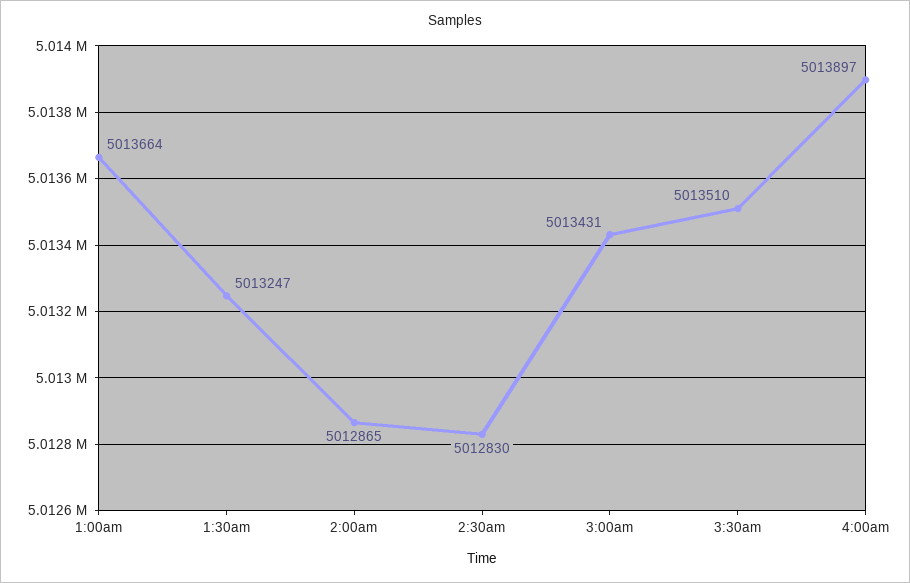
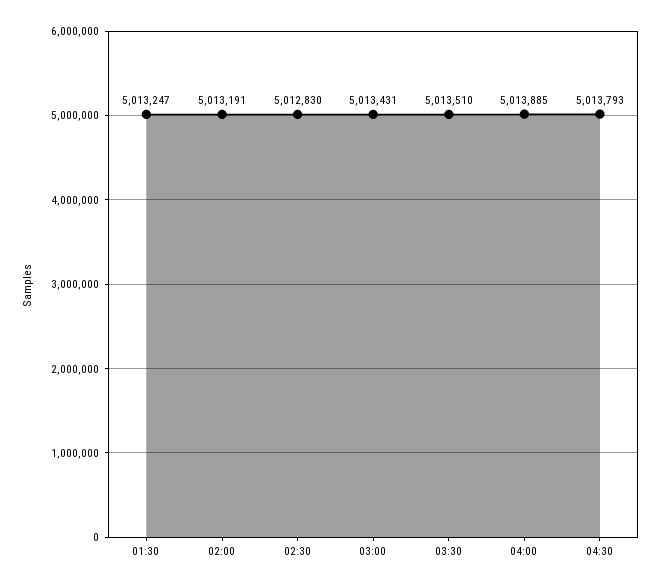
1:00am: 5013664 -> none
2:00am: 5012865 -> 5013191
4:00am: 5013897 -> 5013885
04:30: none -> 5013793

